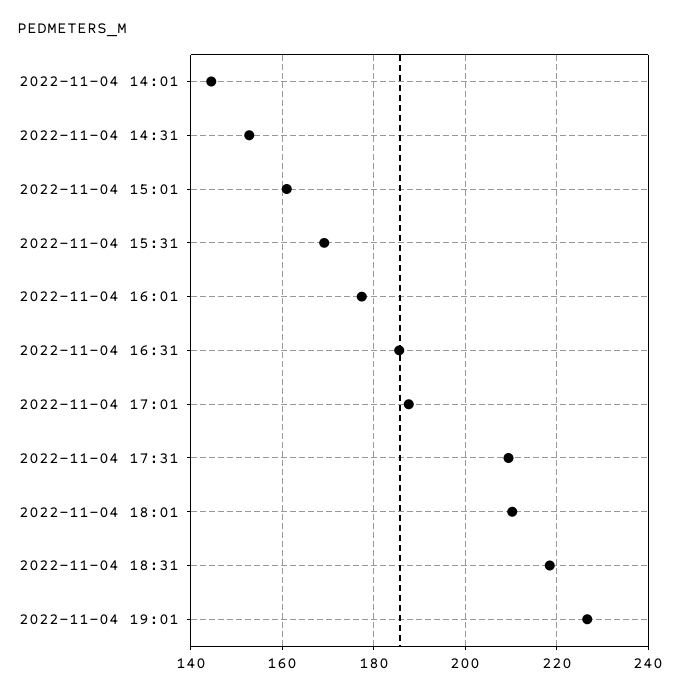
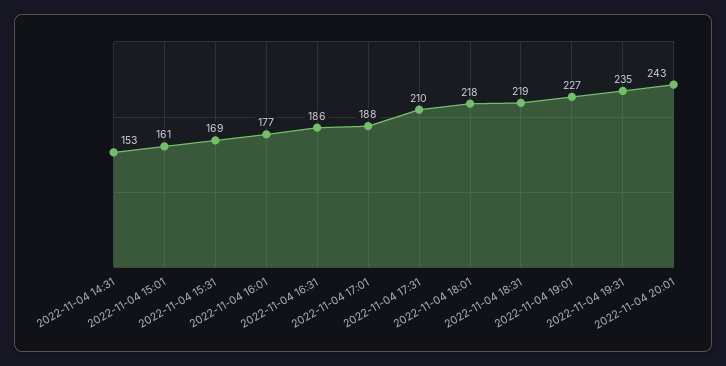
2022-11-04 14:01: 144 -> none
2022-11-04 18:01: 210 -> 218
2022-11-04 19:31: none -> 235
2022-11-04 20:01: none -> 243

